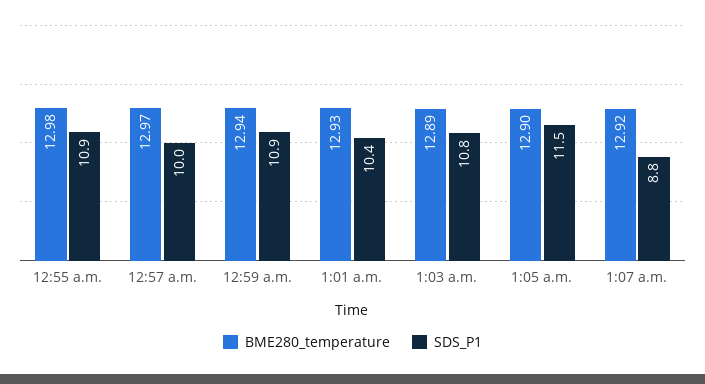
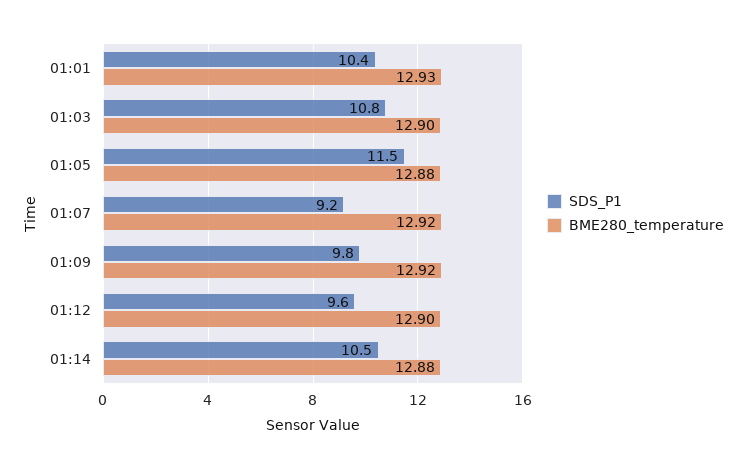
BME280_temperature, 12:55 a.m.: 12.98 -> none
SDS_P1, 12:55 a.m.: 10.9 -> none
BME280_temperature, 12:57 a.m.: 12.97 -> none
SDS_P1, 12:57 a.m.: 10 -> none
BME280_temperature, 12:59 a.m.: 12.94 -> none
SDS_P1, 12:59 a.m.: 10.9 -> none
BME280_temperature, 1:03 a.m.: 12.89 -> 12.9
BME280_temperature, 1:05 a.m.: 12.9 -> 12.88
SDS_P1, 1:07 a.m.: 8.8 -> 9.2
SDS_P1, 01:09: none -> 9.8
BME280_temperature, 01:09: none -> 12.92
SDS_P1, 01:12: none -> 9.6
BME280_temperature, 01:12: none -> 12.9
SDS_P1, 01:14: none -> 10.5
BME280_temperature, 01:14: none -> 12.88

